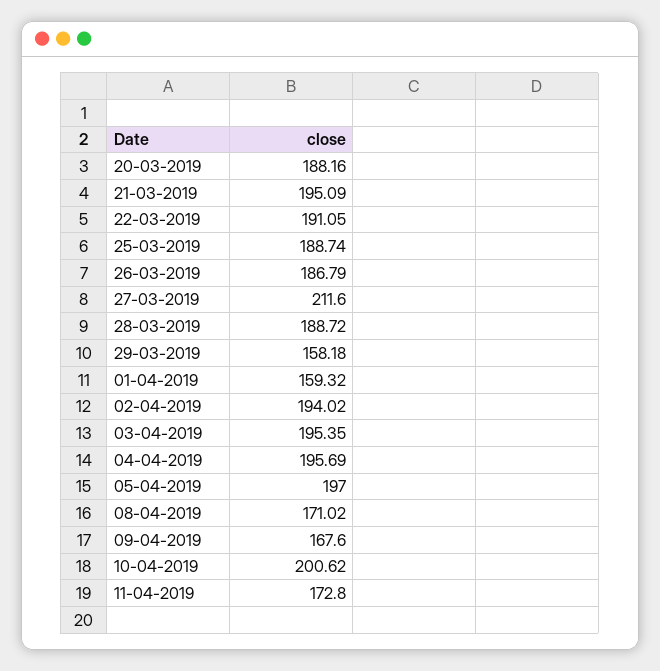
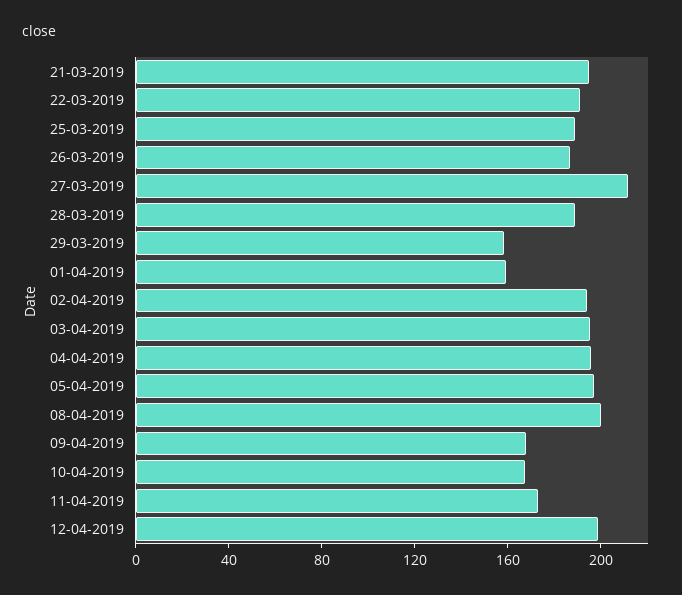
20-03-2019: 188.16 -> none
08-04-2019: 171.02 -> 200
10-04-2019: 200.62 -> 170
12-04-2019: none -> 200

